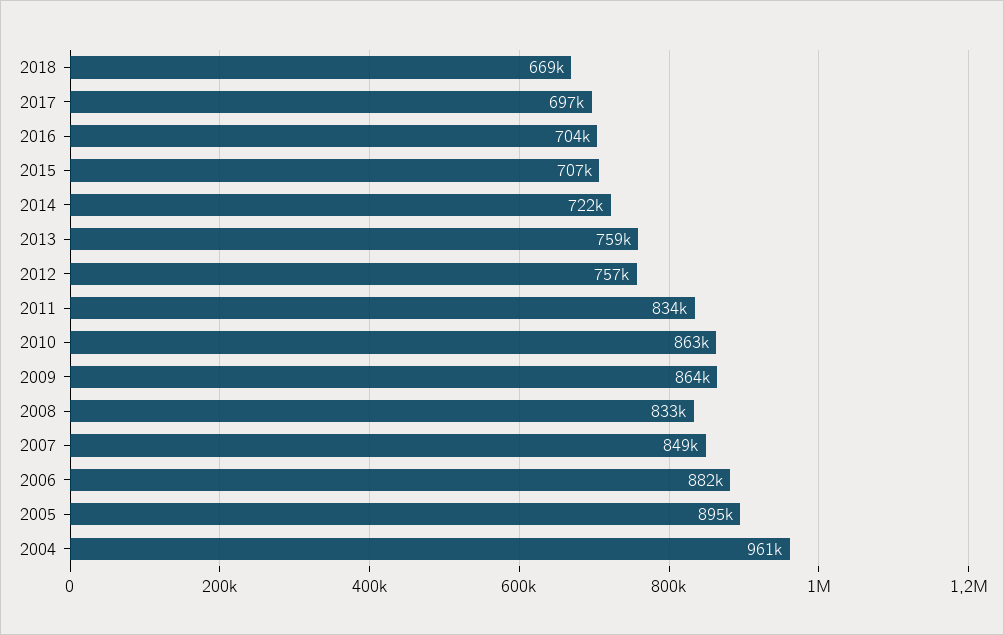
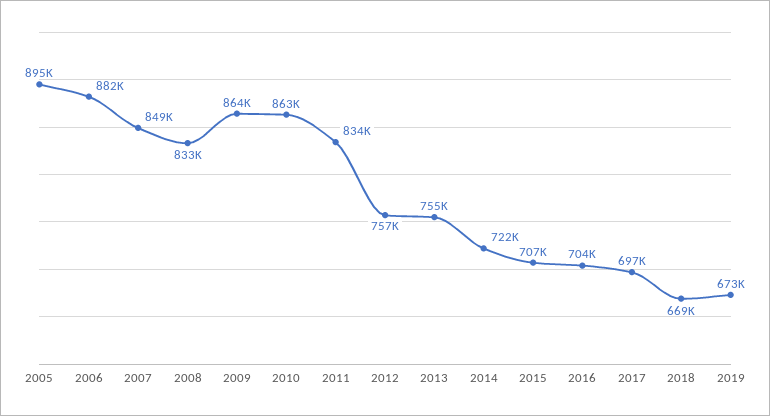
2013: 759000 -> 755000
2004: 961000 -> none
2019: none -> 673000

